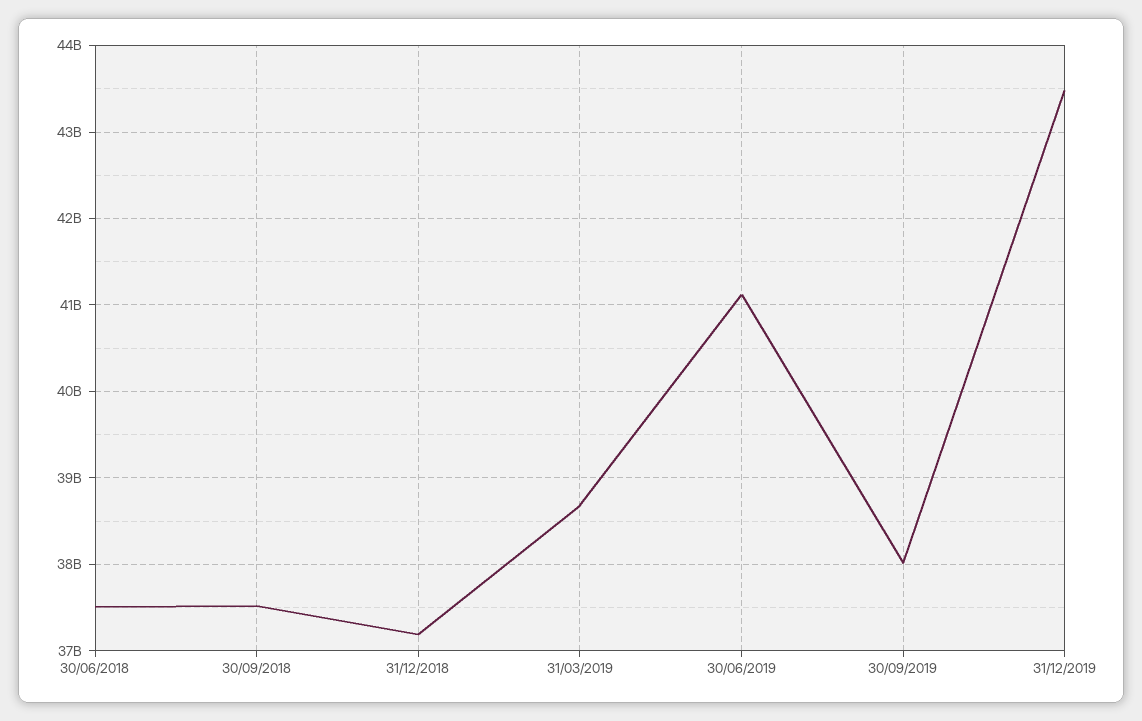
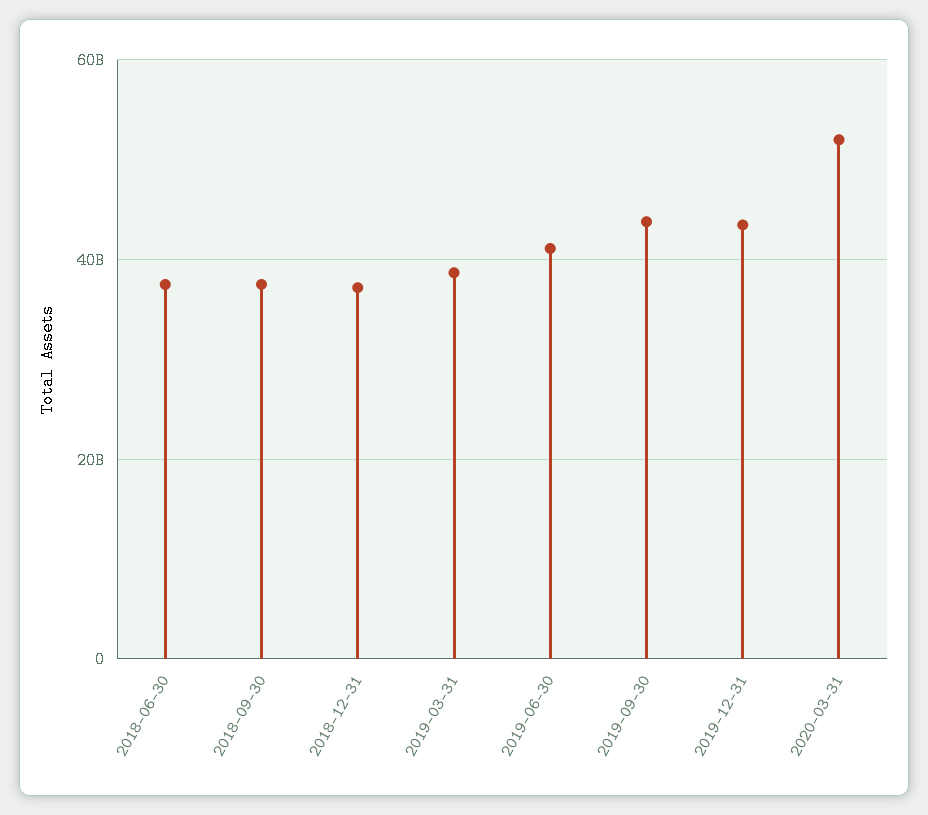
30/09/2019: 38000000000 -> 44000000000
2020-03-31: none -> 52000000000

